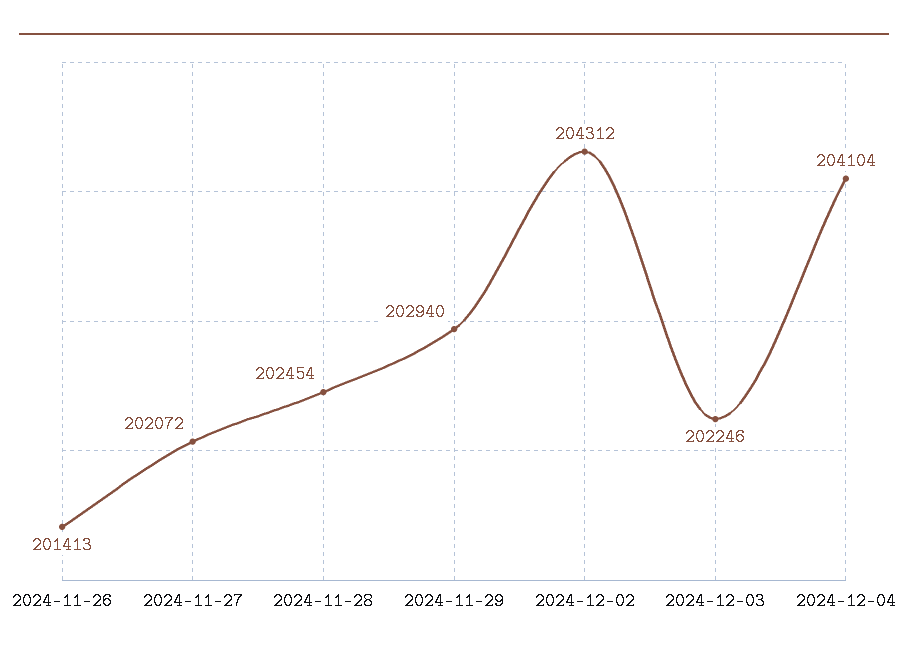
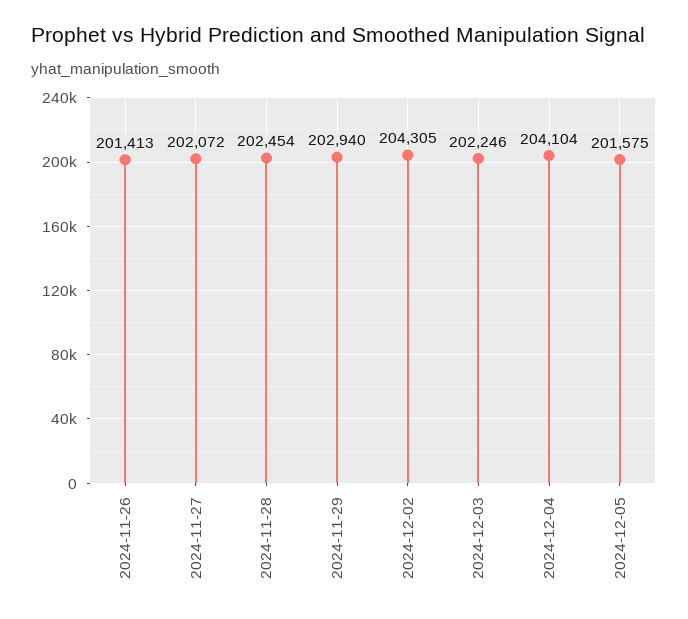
2024-12-02: 204312 -> 204305
2024-12-05: none -> 201575

